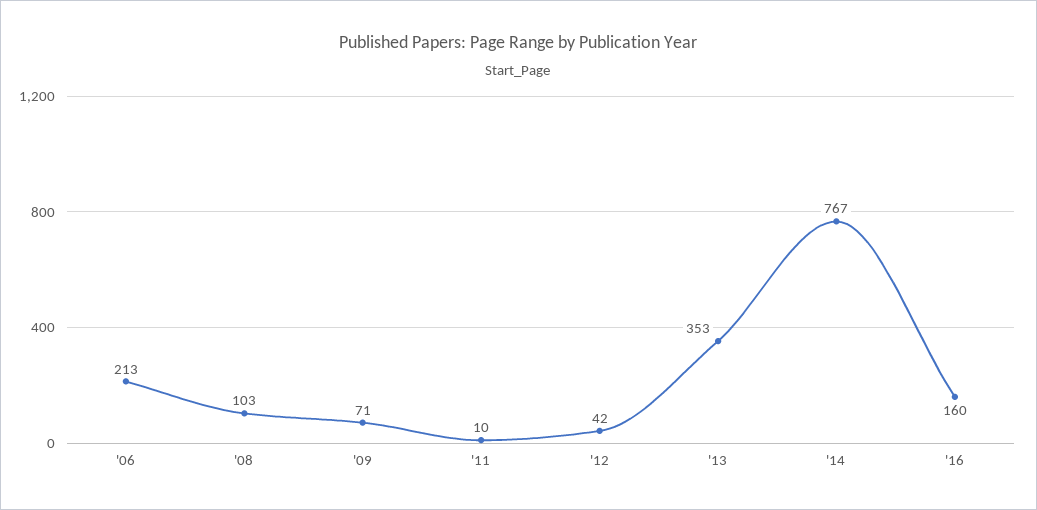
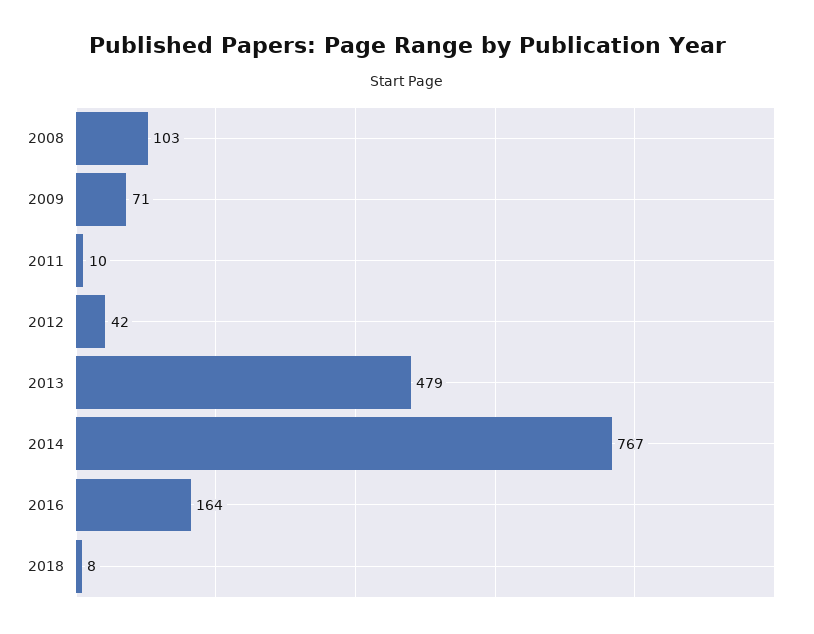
'06: 213 -> none
'13: 353 -> 479
'16: 160 -> 164
2018: none -> 8

